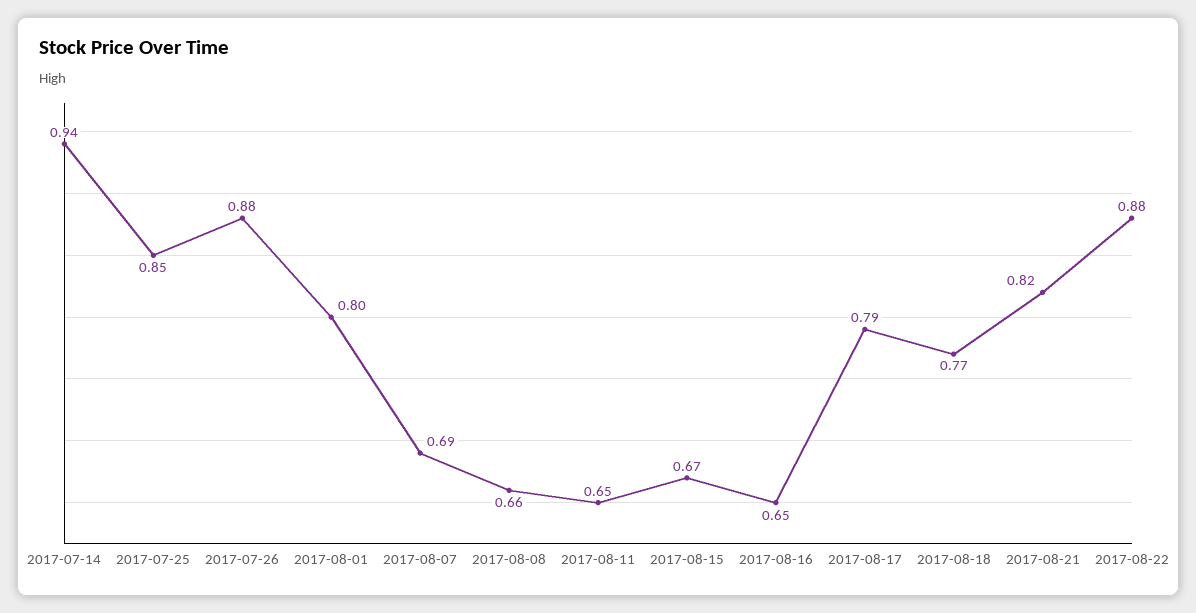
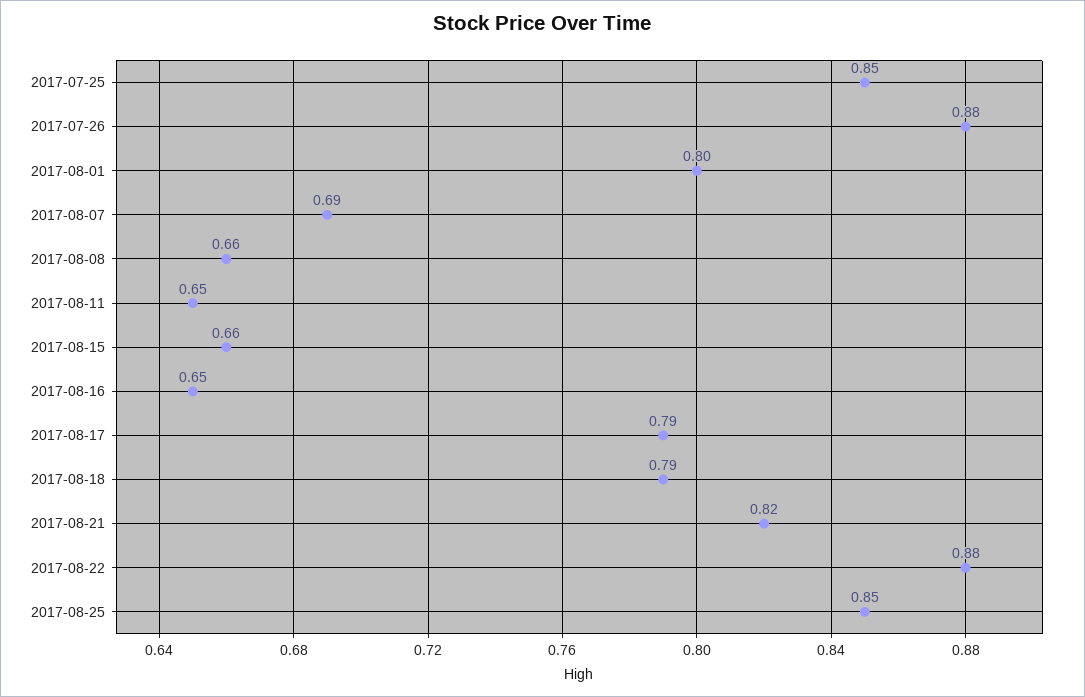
2017-07-14: 0.94 -> none
2017-08-15: 0.67 -> 0.66
2017-08-18: 0.77 -> 0.79
2017-08-25: none -> 0.85

